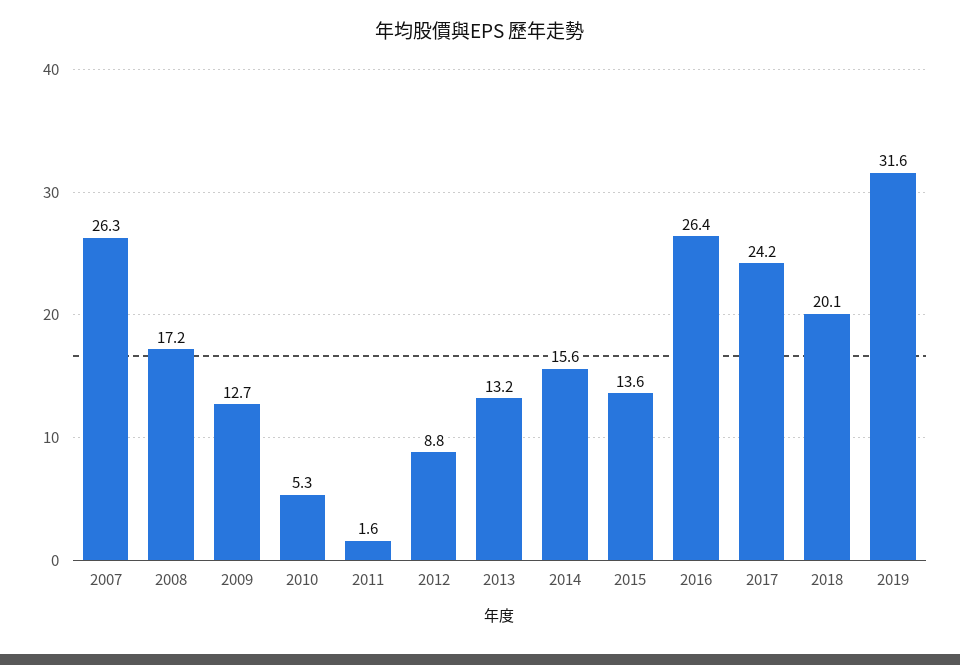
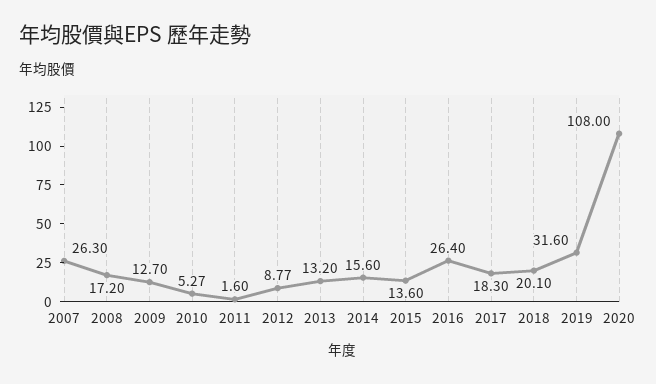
2017: 24.2 -> 18.3
2020: none -> 108

